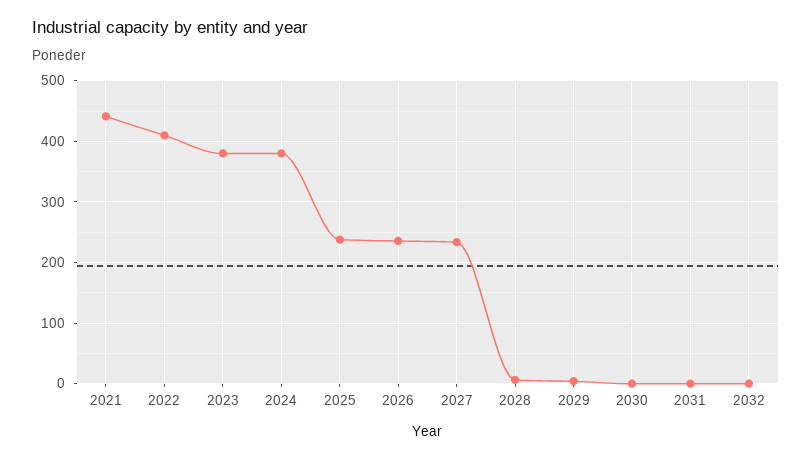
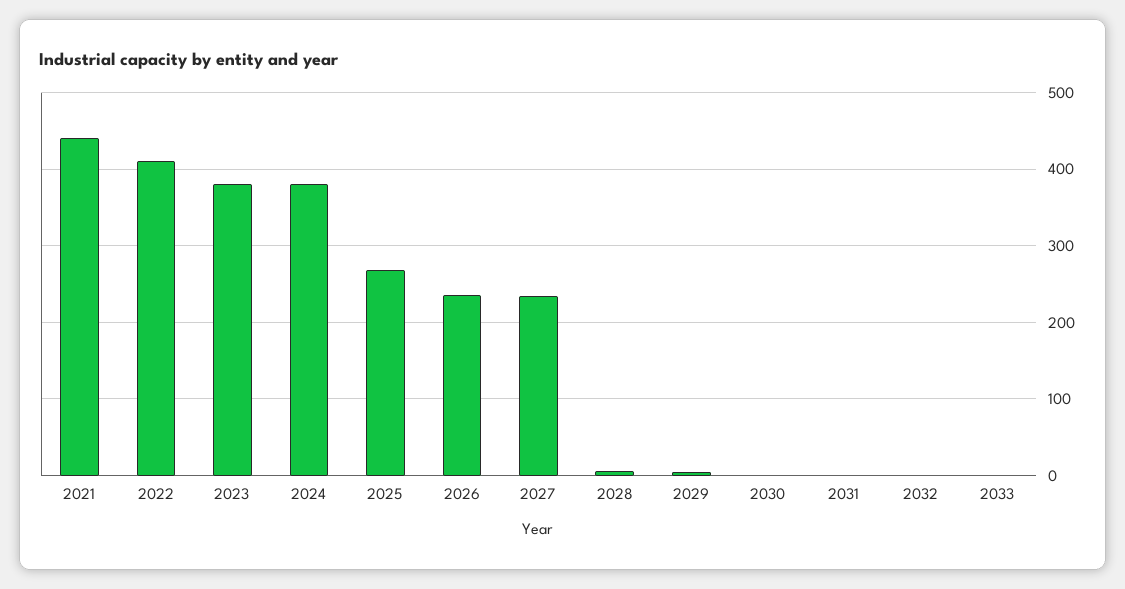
2025: 240 -> 270
2033: none -> 0

